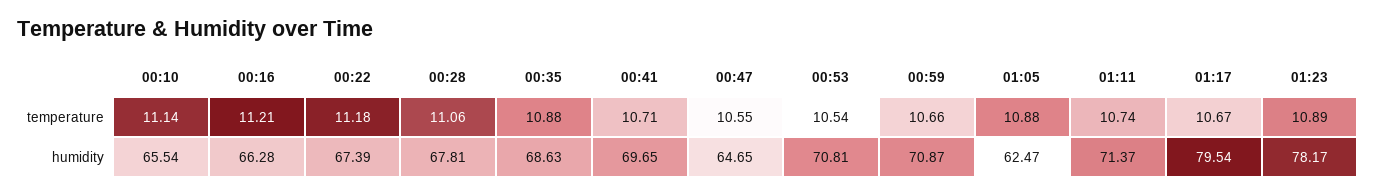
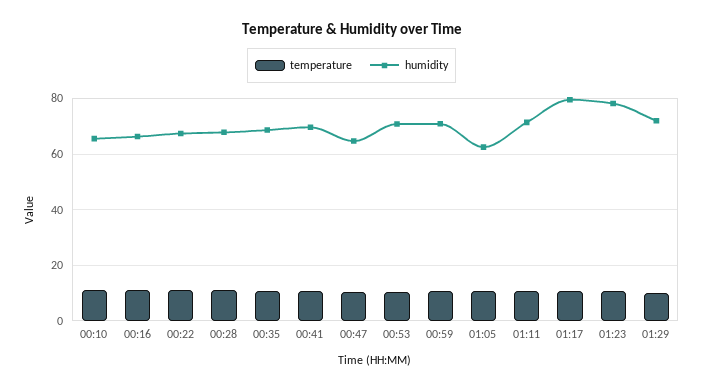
temperature, 01:29: none -> 10
humidity, 01:29: none -> 72.5

